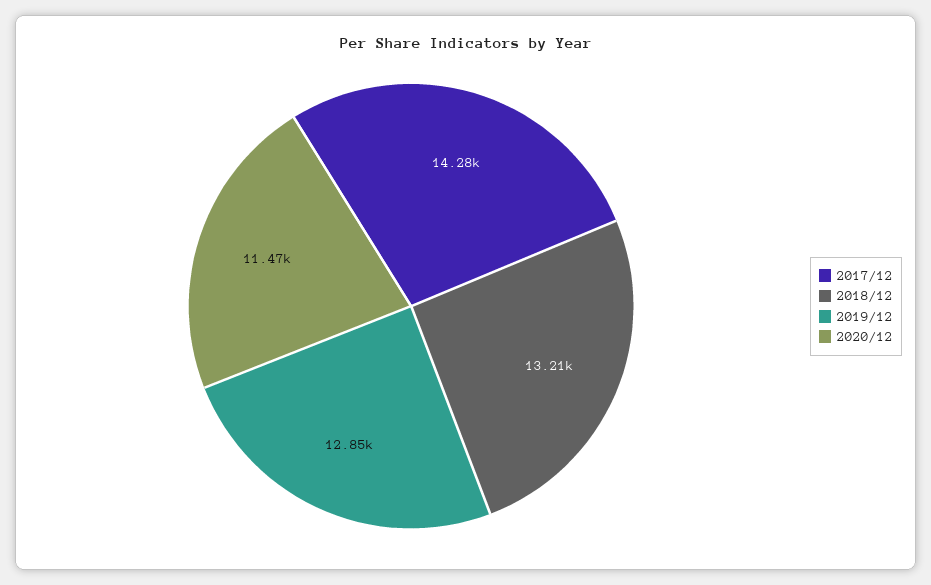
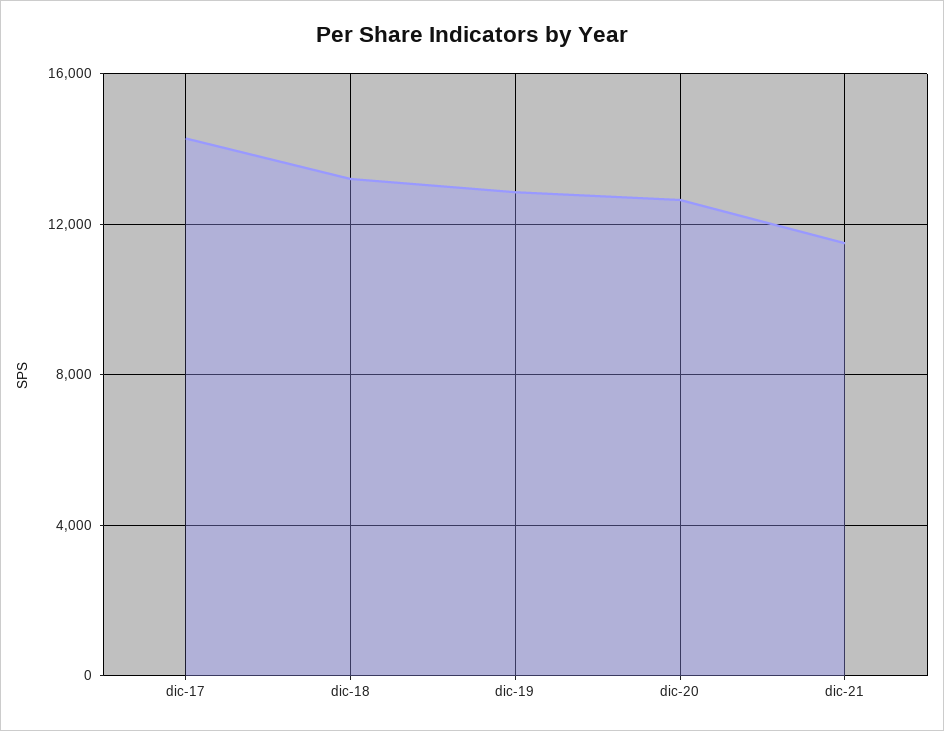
2020/12: 11470 -> 12500
dic-21: none -> 11500

